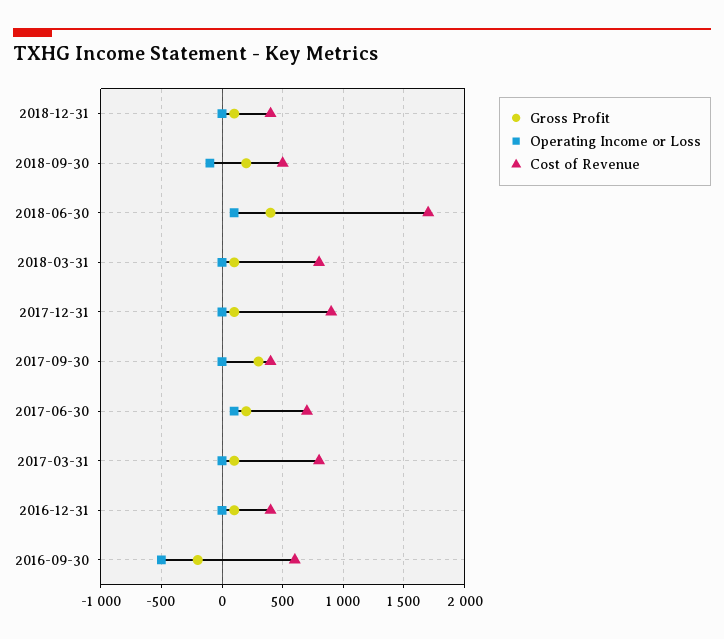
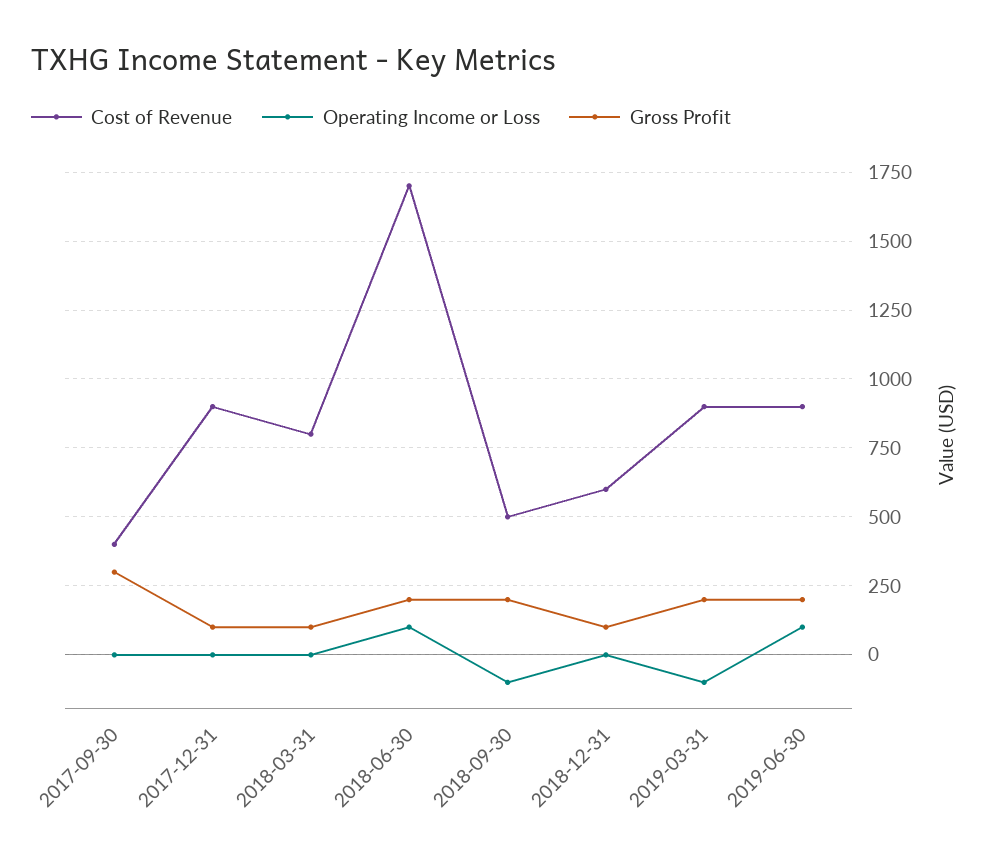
Cost of Revenue, 2018-12-31: 400 -> 600
Gross Profit, 2018-06-30: 400 -> 200
Gross Profit, 2017-06-30: 200 -> none
Operating Income or Loss, 2017-06-30: 100 -> none
Cost of Revenue, 2017-06-30: 700 -> none
Gross Profit, 2017-03-31: 100 -> none
Operating Income or Loss, 2017-03-31: 0 -> none
Cost of Revenue, 2017-03-31: 800 -> none
Gross Profit, 2016-12-31: 100 -> none
Operating Income or Loss, 2016-12-31: 0 -> none
Cost of Revenue, 2016-12-31: 400 -> none
Gross Profit, 2016-09-30: -200 -> none
Operating Income or Loss, 2016-09-30: -500 -> none
Cost of Revenue, 2016-09-30: 600 -> none
Cost of Revenue, 2019-03-31: none -> 900
Operating Income or Loss, 2019-03-31: none -> -100
Gross Profit, 2019-03-31: none -> 200
Cost of Revenue, 2019-06-30: none -> 900
Operating Income or Loss, 2019-06-30: none -> 100
Gross Profit, 2019-06-30: none -> 200

